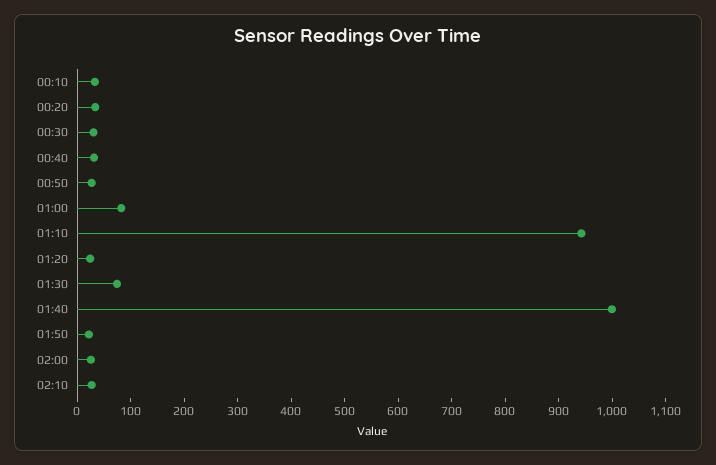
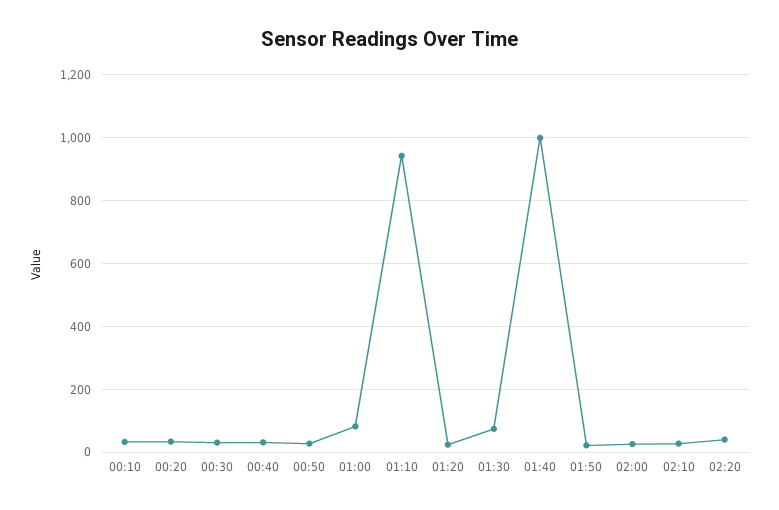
02:20: none -> 40

